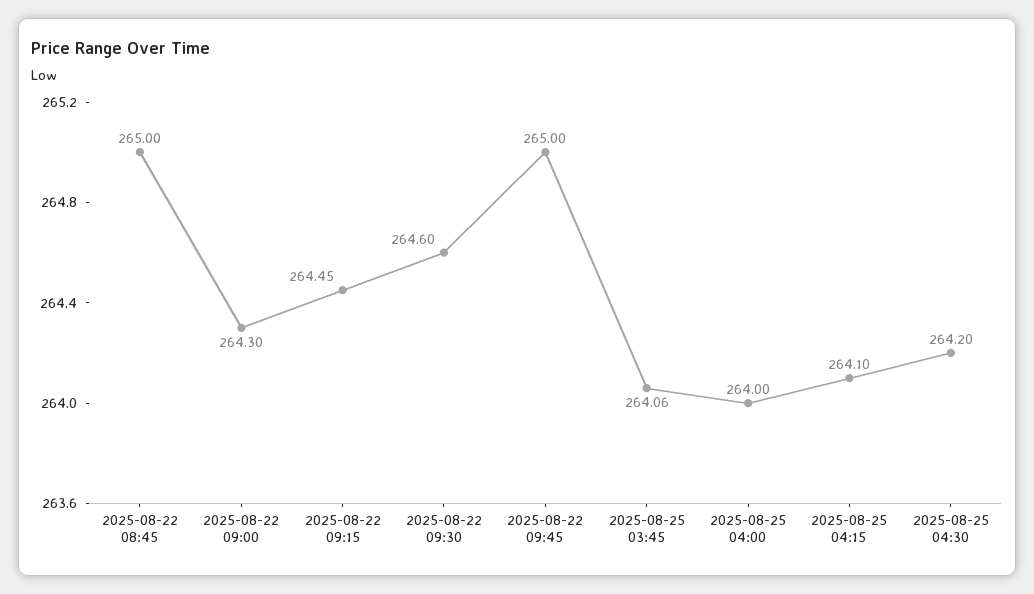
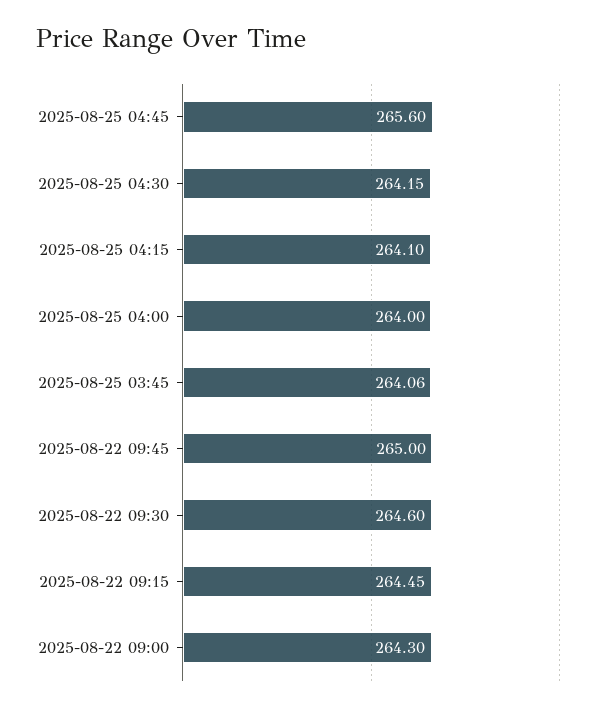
2025-08-22 08:45: 265 -> none
2025-08-25 04:30: 264.2 -> 264.15
2025-08-25 04:45: none -> 265.6

